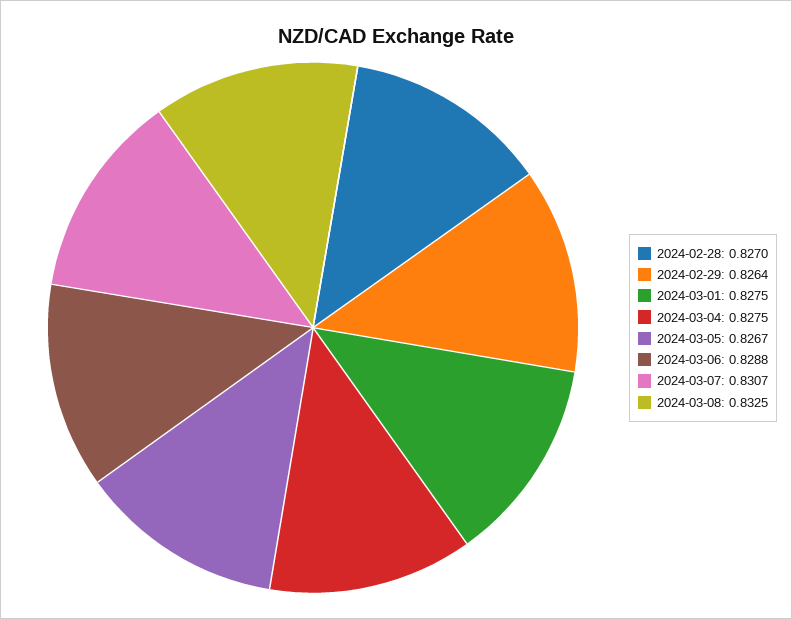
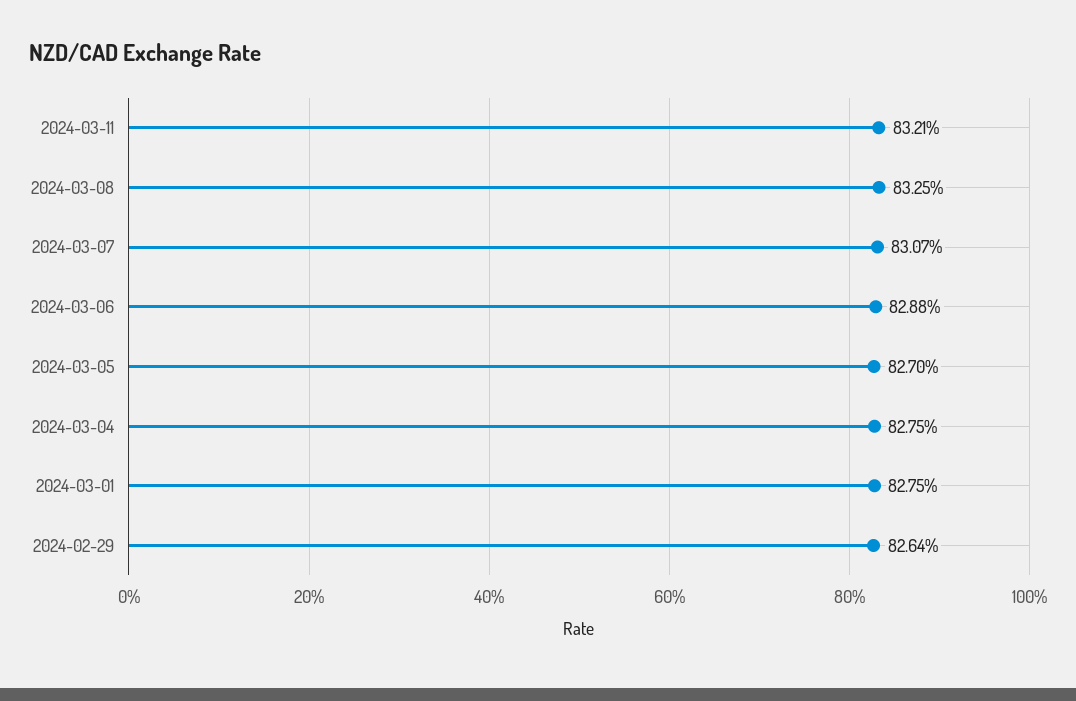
2024-02-28: 0.827 -> none
2024-03-05: 0.8267 -> 0.827
2024-03-11: none -> 0.8321

